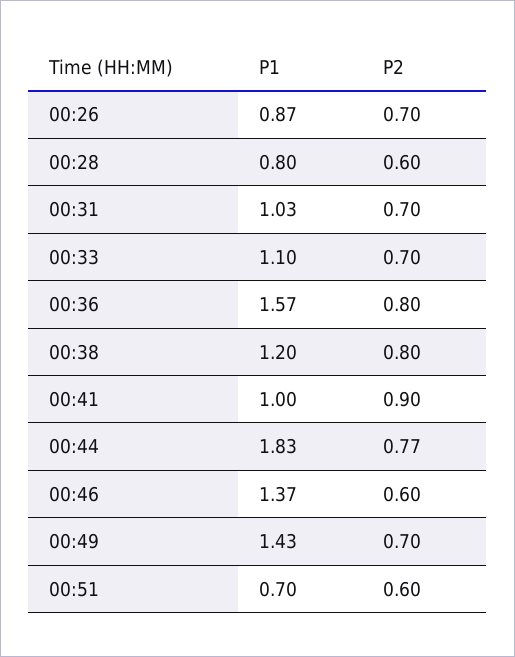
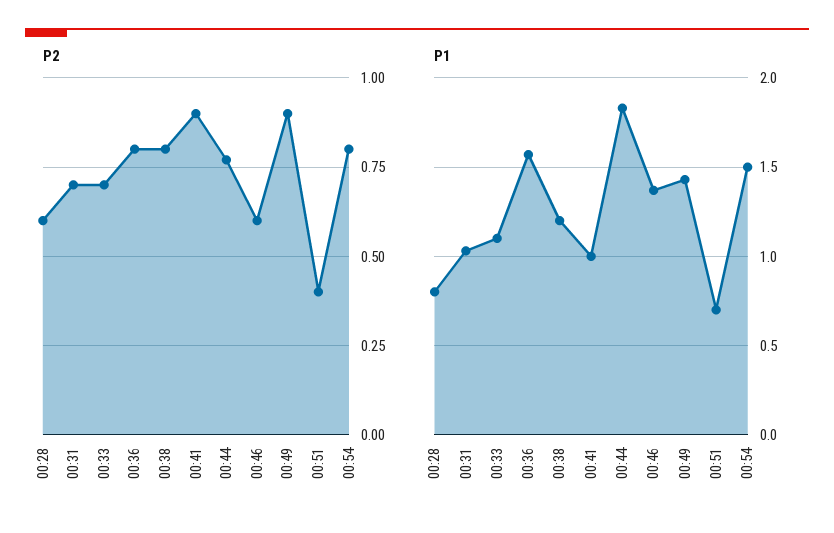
P1, 00:26: 0.87 -> none
P2, 00:26: 0.7 -> none
P2, 00:49: 0.7 -> 0.9
P2, 00:51: 0.6 -> 0.4
P2, 00:54: none -> 0.8
P1, 00:54: none -> 1.5

